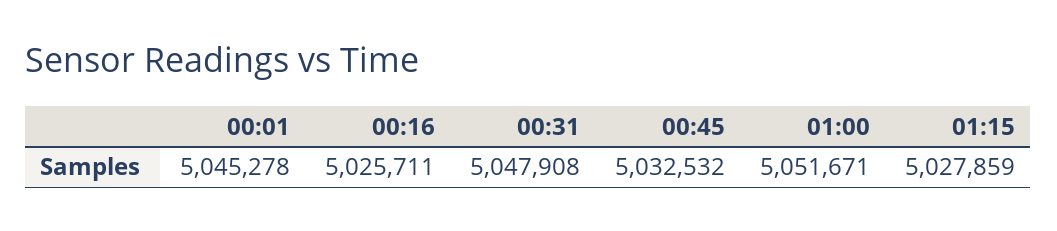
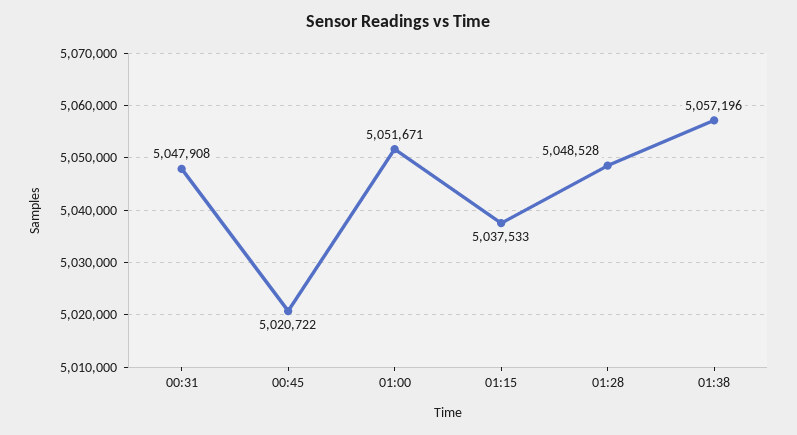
00:01: 5045278 -> none
00:16: 5025711 -> none
00:45: 5032532 -> 5020722
01:15: 5027859 -> 5037533
01:28: none -> 5048528
01:38: none -> 5057196

